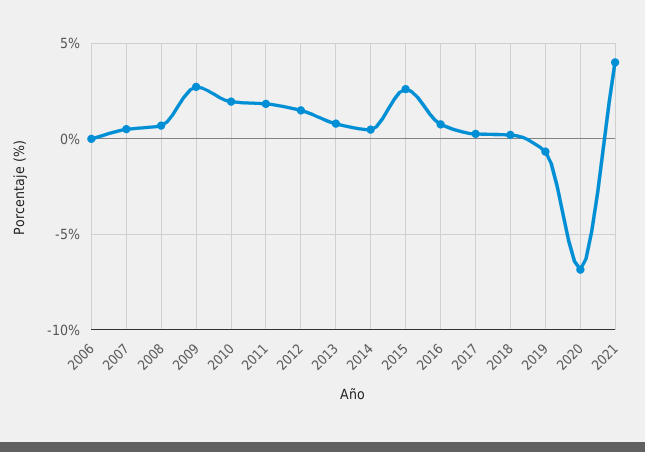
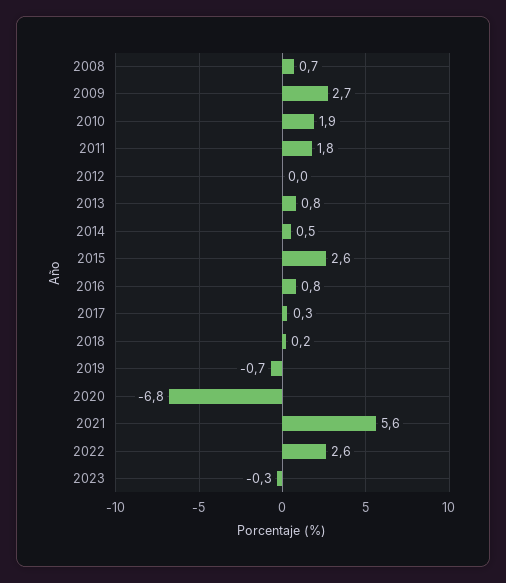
2006: 0 -> none
2007: 0.5 -> none
2012: 1.5 -> 0
2021: 4 -> 5.6
2022: none -> 2.6
2023: none -> -0.3

